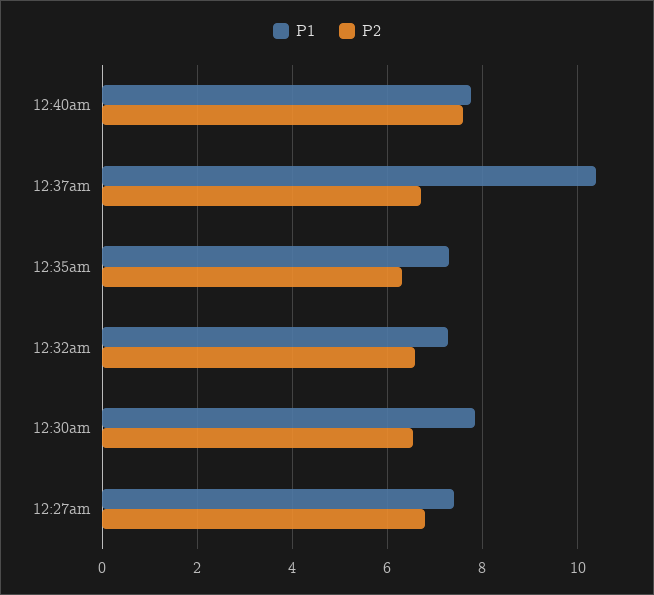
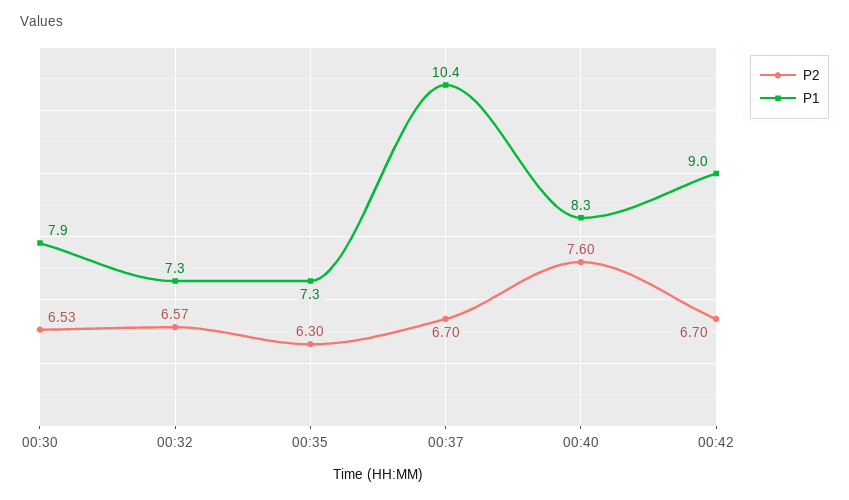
P1, 12:40am: 7.8 -> 8.3
P1, 12:27am: 7.4 -> none
P2, 12:27am: 6.8 -> none
P2, 00:42: none -> 6.7
P1, 00:42: none -> 9

